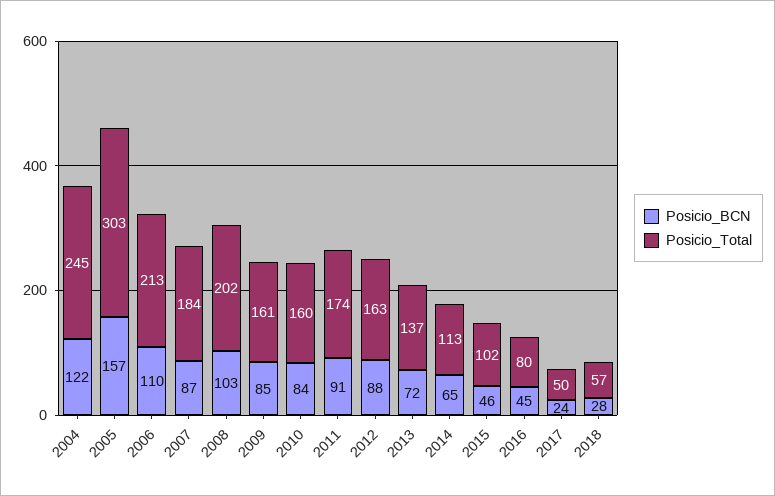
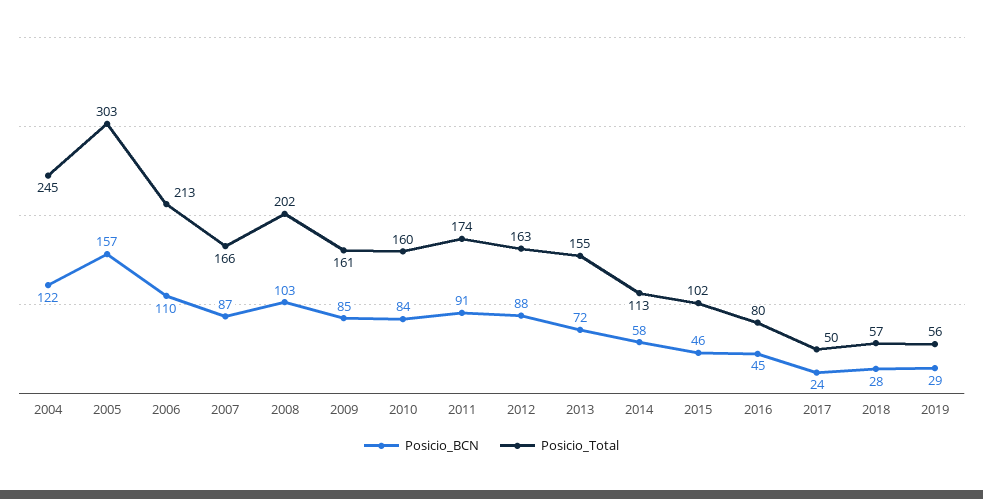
Posicio_Total, 2007: 184 -> 166
Posicio_Total, 2013: 137 -> 155
Posicio_BCN, 2014: 65 -> 58
Posicio_BCN, 2019: none -> 29
Posicio_Total, 2019: none -> 56

